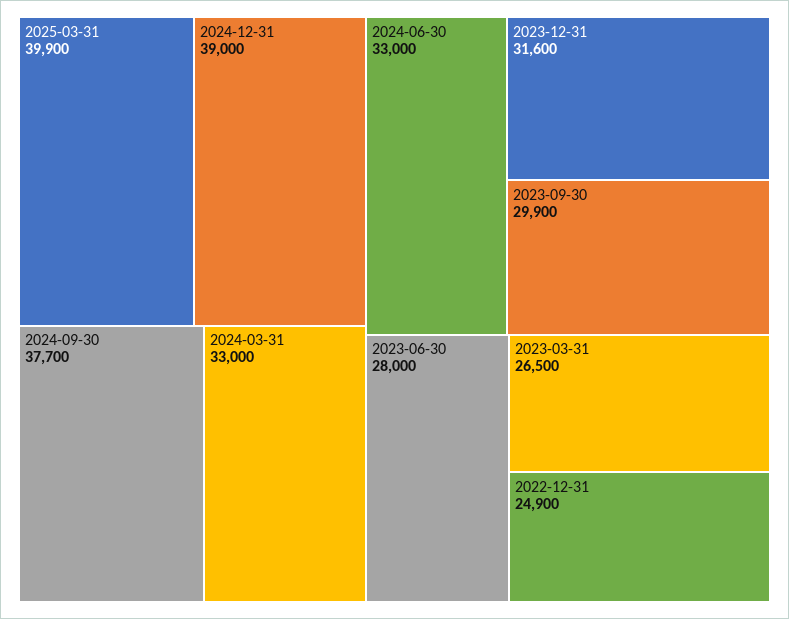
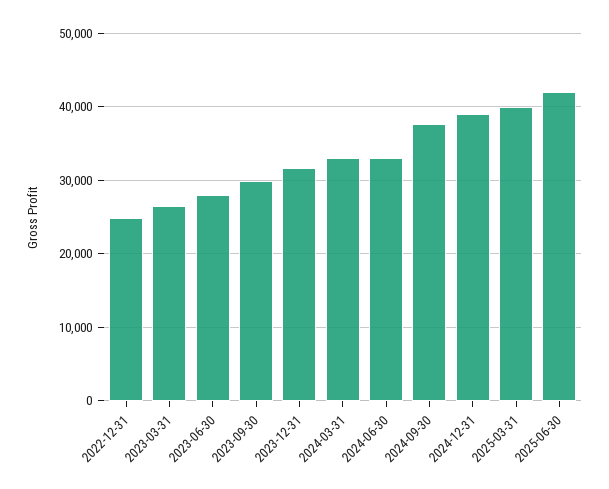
2025-06-30: none -> 42000

